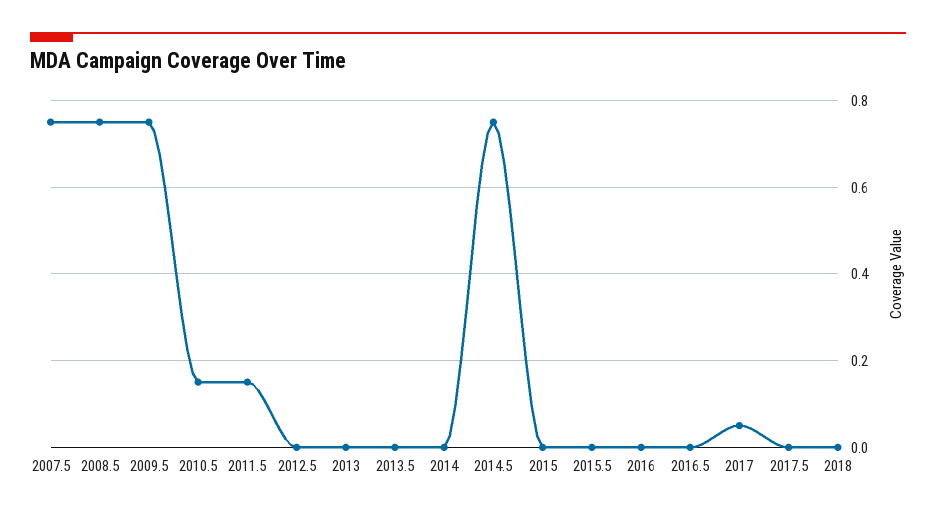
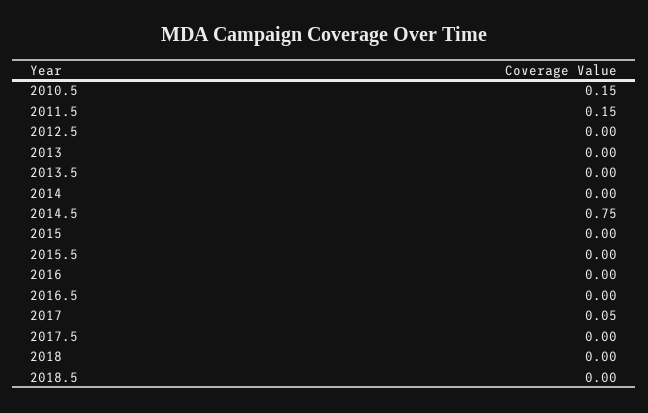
2007.5: 0.75 -> none
2008.5: 0.75 -> none
2009.5: 0.75 -> none
2018.5: none -> 0

